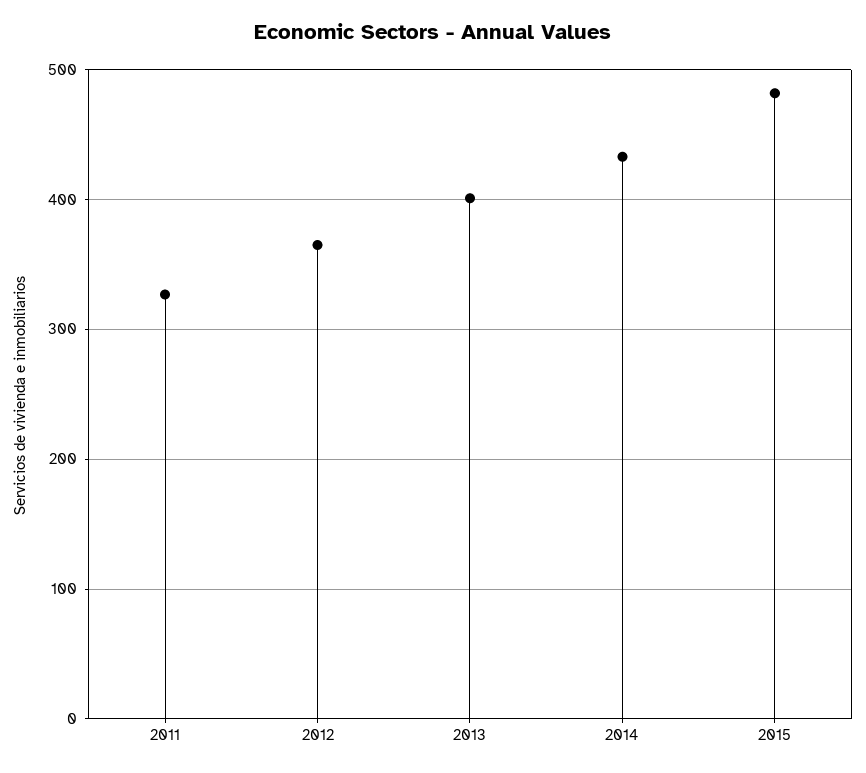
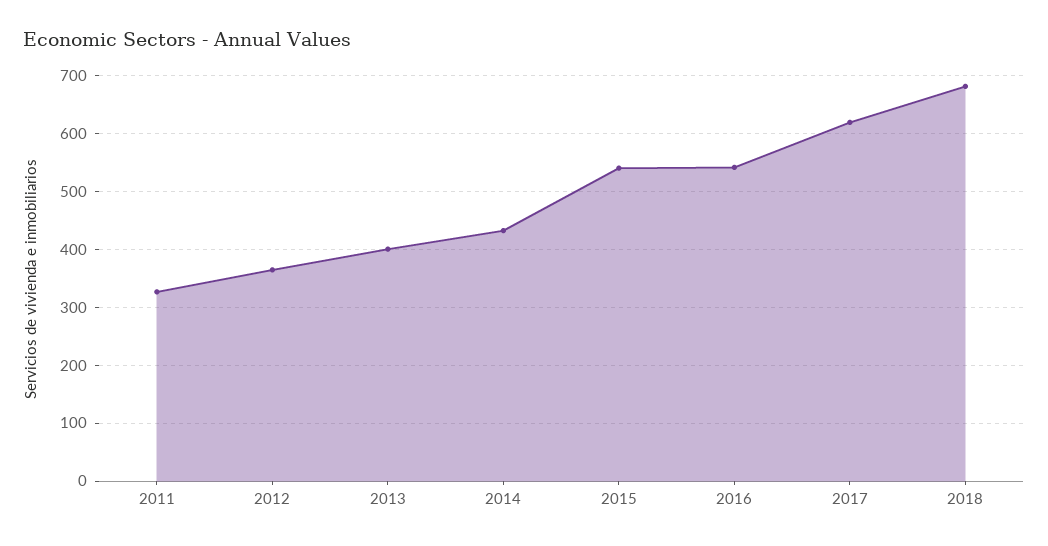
2015: 480 -> 540
2016: none -> 540
2017: none -> 620
2018: none -> 680

